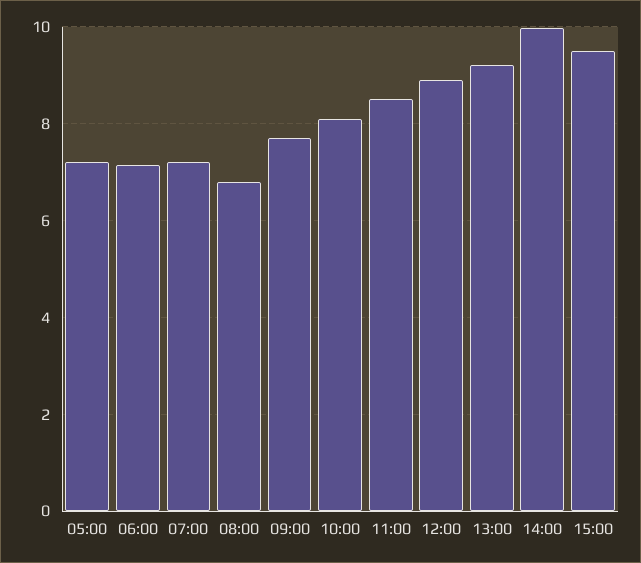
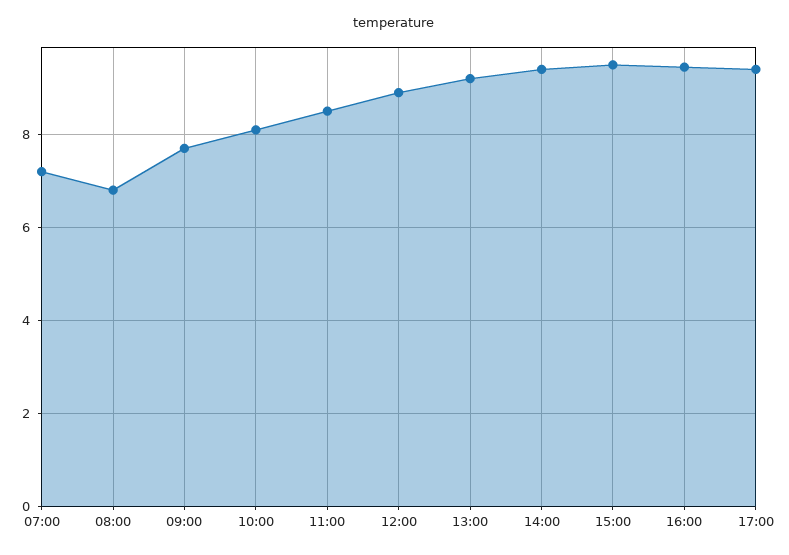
05:00: 7.2 -> none
06:00: 7.2 -> none
14:00: 10 -> 9.4
16:00: none -> 9.4
17:00: none -> 9.4

